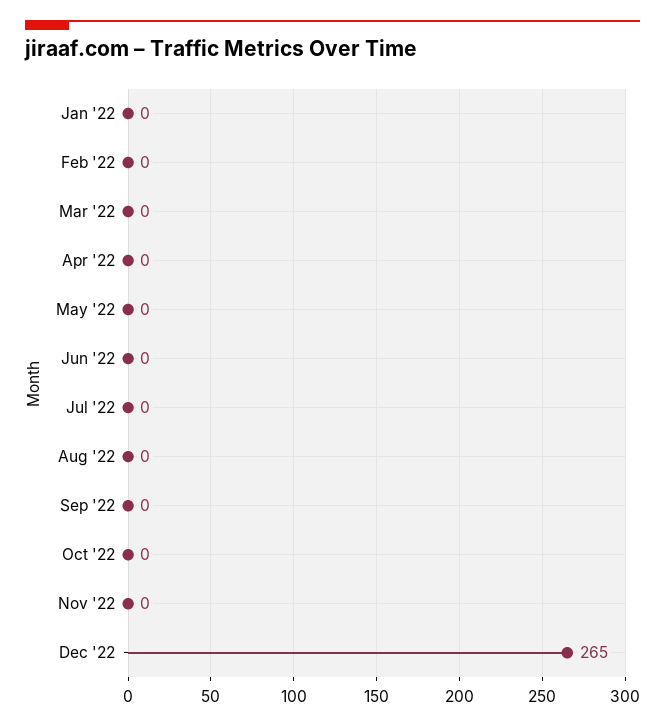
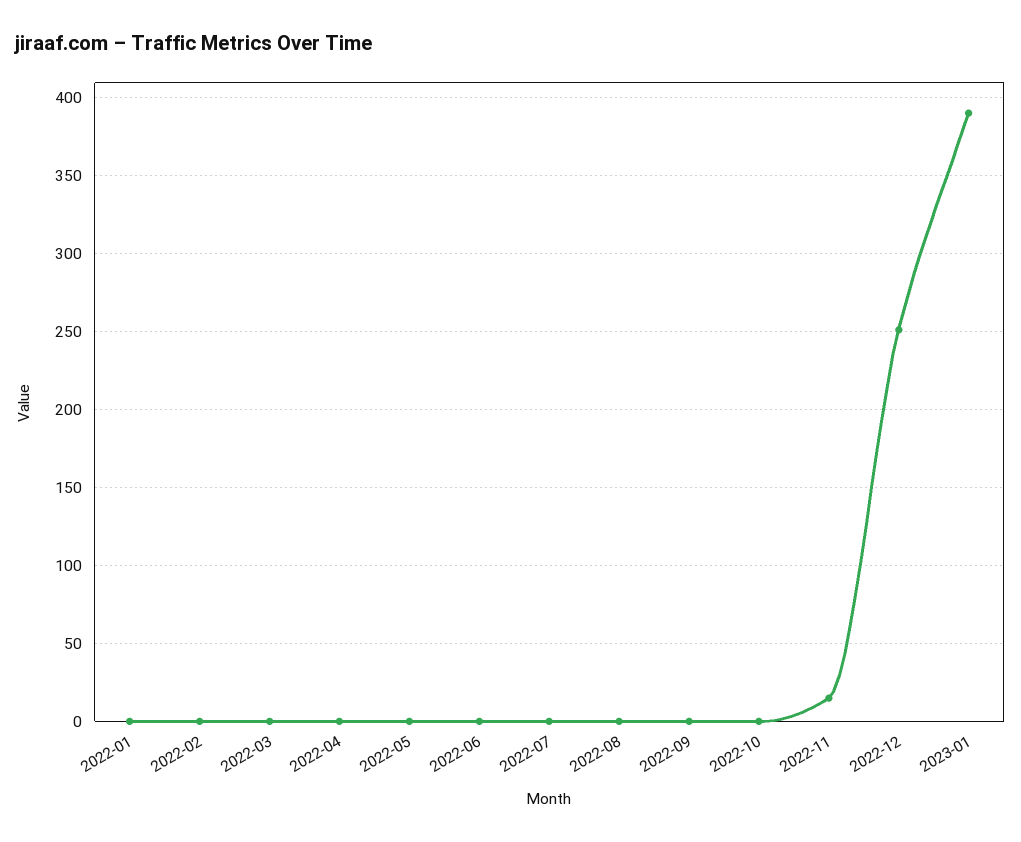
Nov '22: 0 -> 15
Dec '22: 265 -> 250
2023-01: none -> 390

